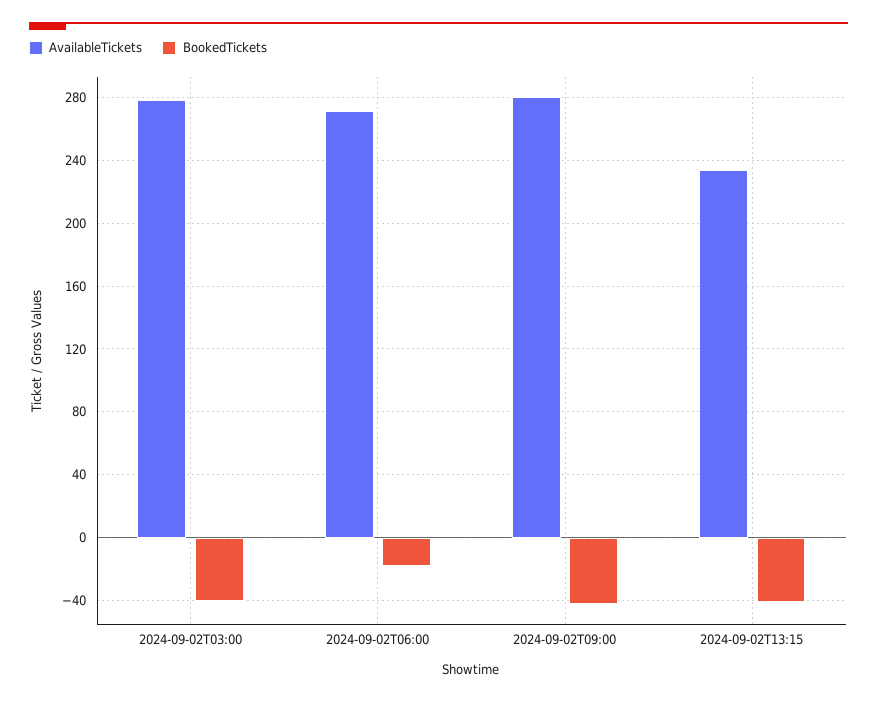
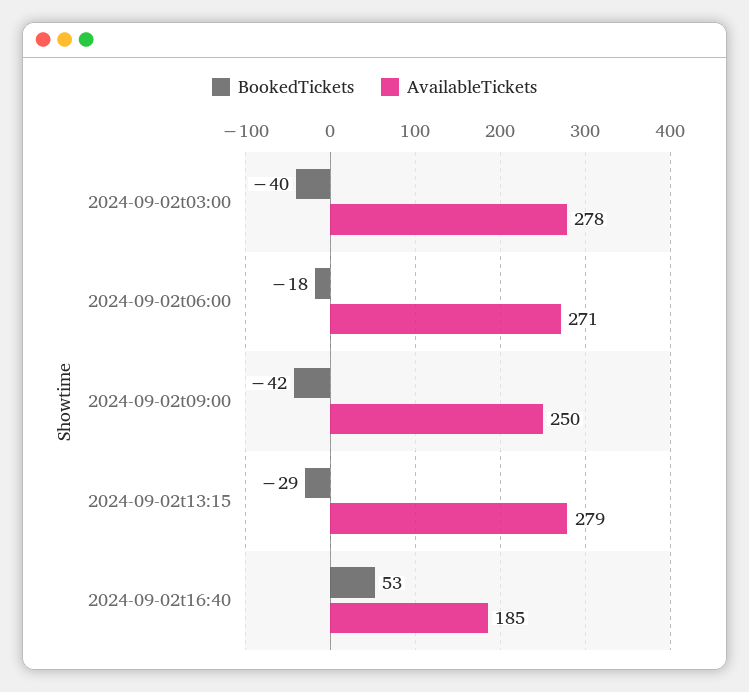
AvailableTickets, 2024-09-02T09:00: 280 -> 250
AvailableTickets, 2024-09-02T13:15: 235 -> 279
BookedTickets, 2024-09-02T13:15: -40 -> -29
BookedTickets, 2024-09-02t16:40: none -> 53
AvailableTickets, 2024-09-02t16:40: none -> 185

